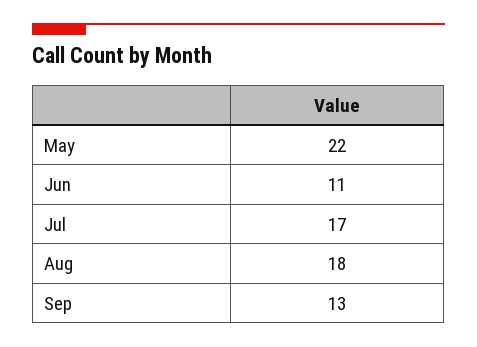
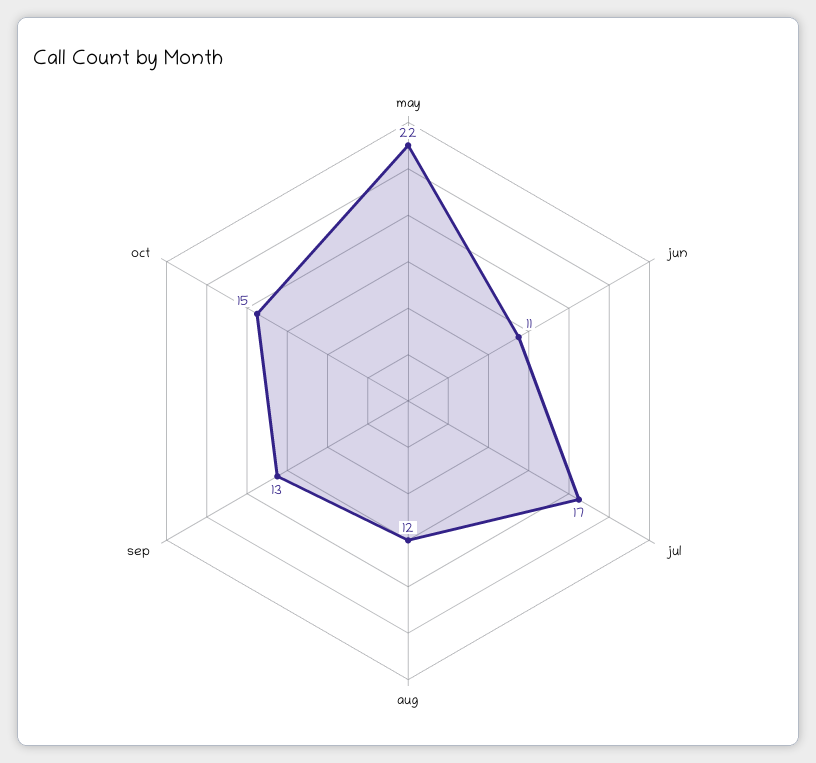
Aug: 18 -> 12
oct: none -> 15

